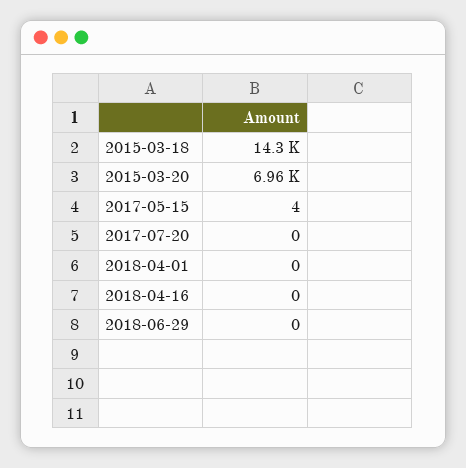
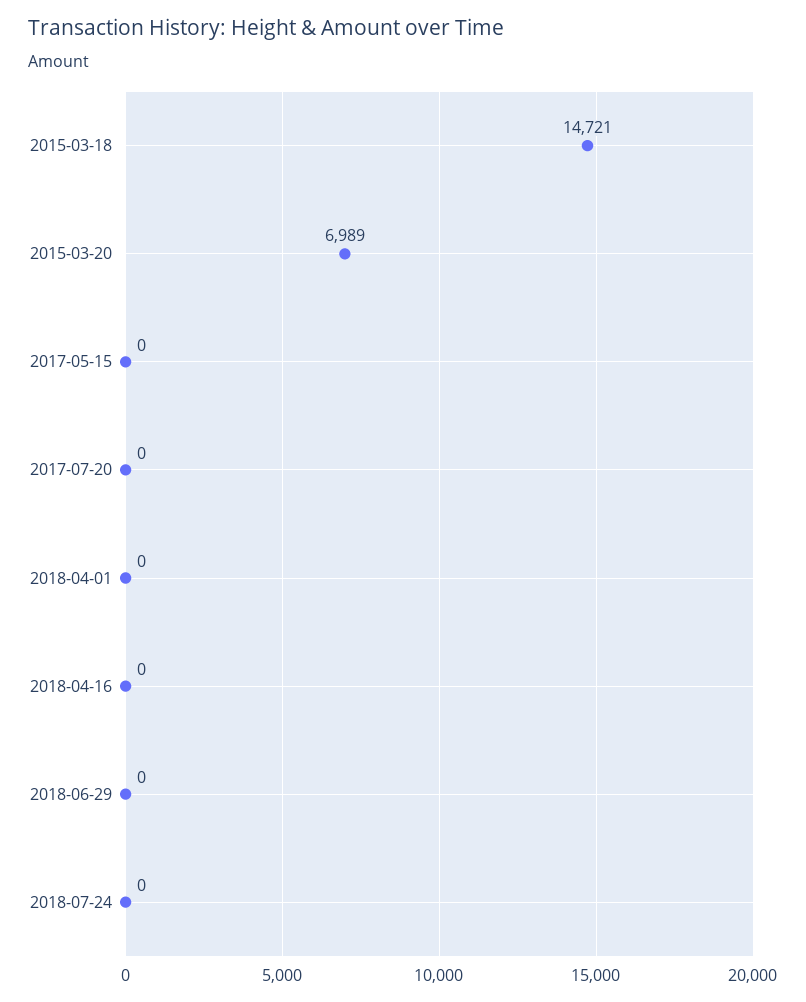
2015-03-18: 14300 -> 14721
2015-03-20: 6960 -> 6989
2017-05-15: 4 -> 0
2018-07-24: none -> 0

